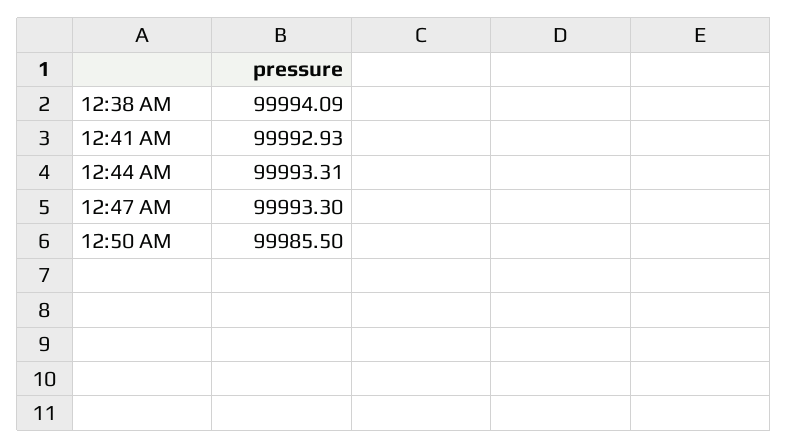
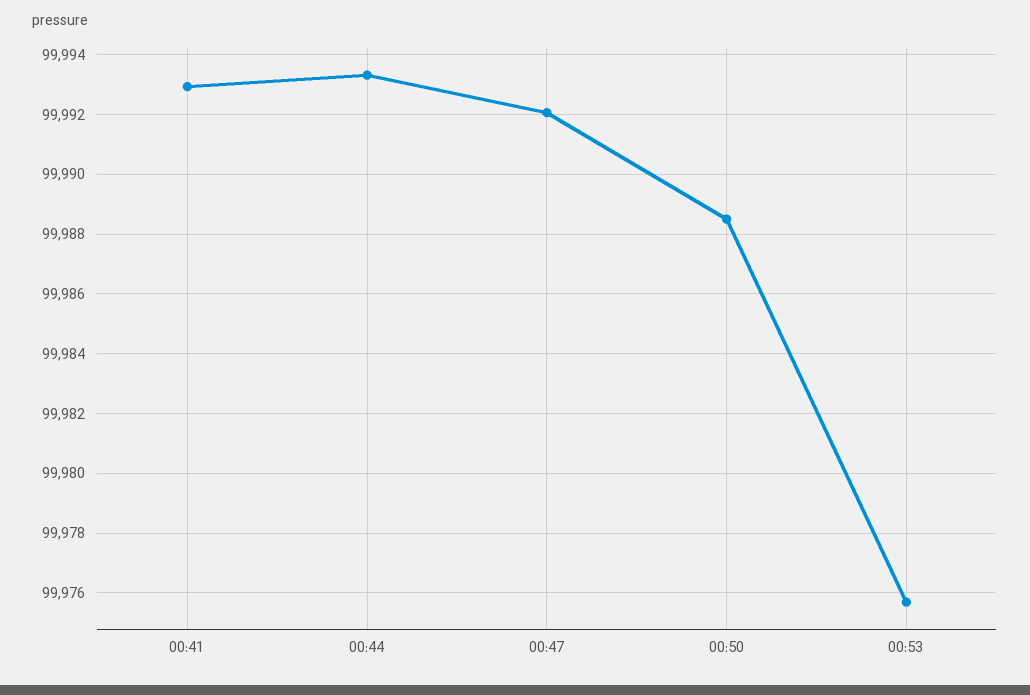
12:38 AM: 99994.09 -> none
12:47 AM: 99993.3 -> 99992
12:50 AM: 99985.5 -> 99988.5
00:53: none -> 99975.75

